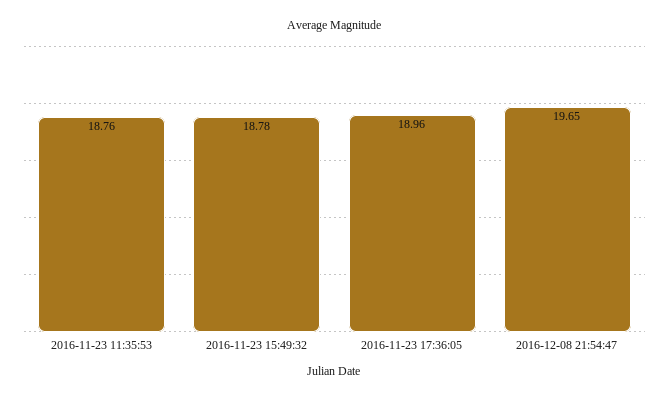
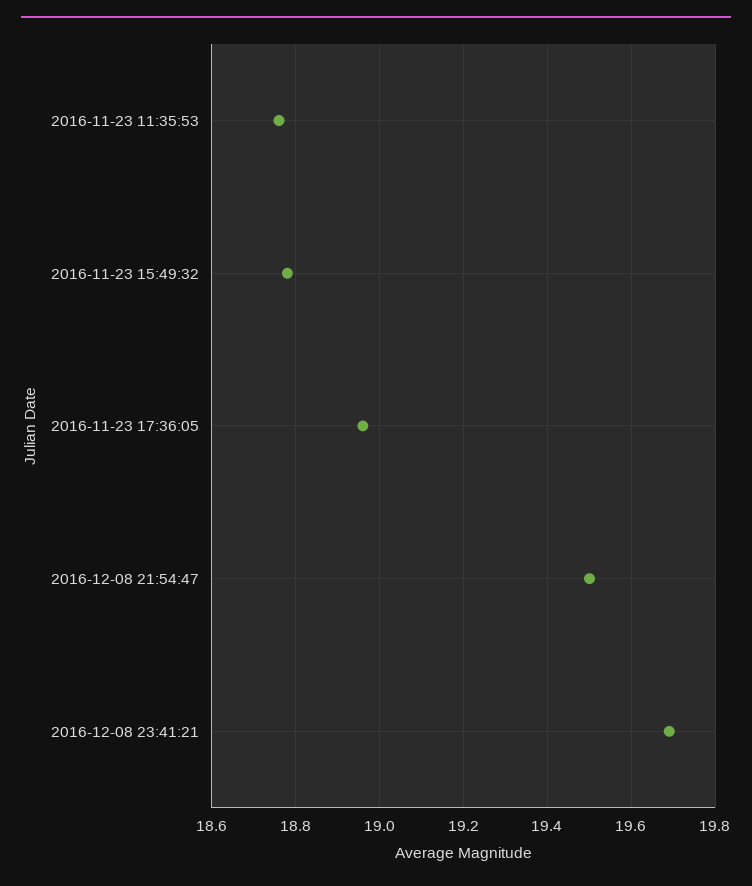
2016-12-08 21:54:47: 19.65 -> 19.5
2016-12-08 23:41:21: none -> 19.7

